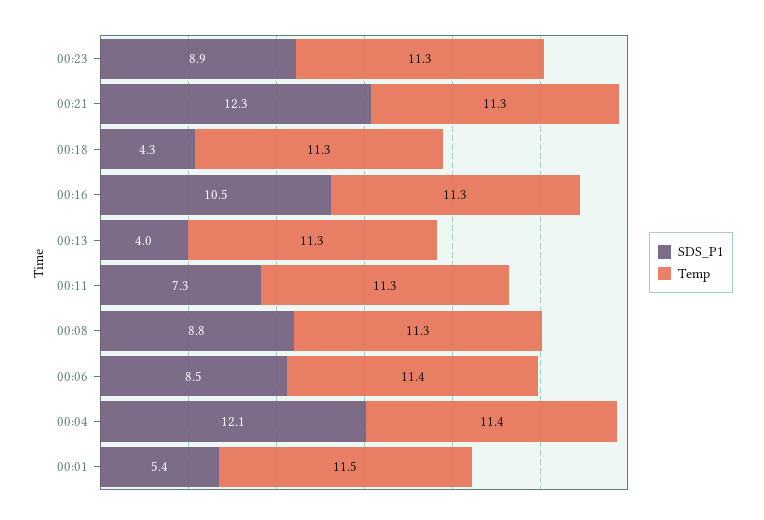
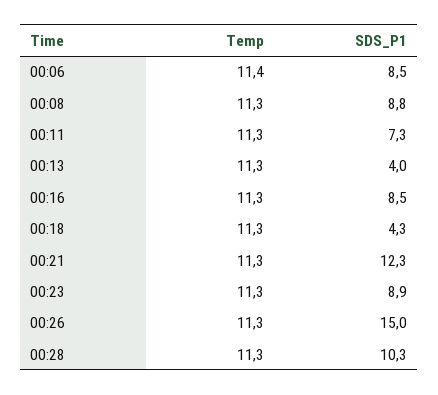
SDS_P1, 00:16: 10.5 -> 8.5
SDS_P1, 00:04: 12.1 -> none
Temp, 00:04: 11.4 -> none
SDS_P1, 00:01: 5.4 -> none
Temp, 00:01: 11.5 -> none
Temp, 00:26: none -> 11.3
SDS_P1, 00:26: none -> 15
Temp, 00:28: none -> 11.3
SDS_P1, 00:28: none -> 10.3

